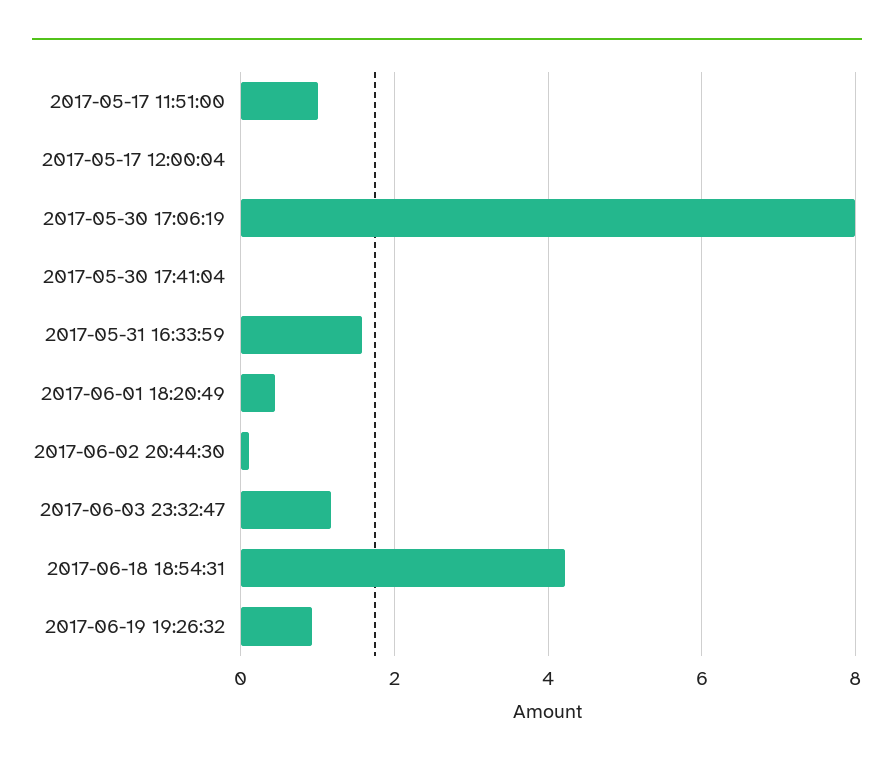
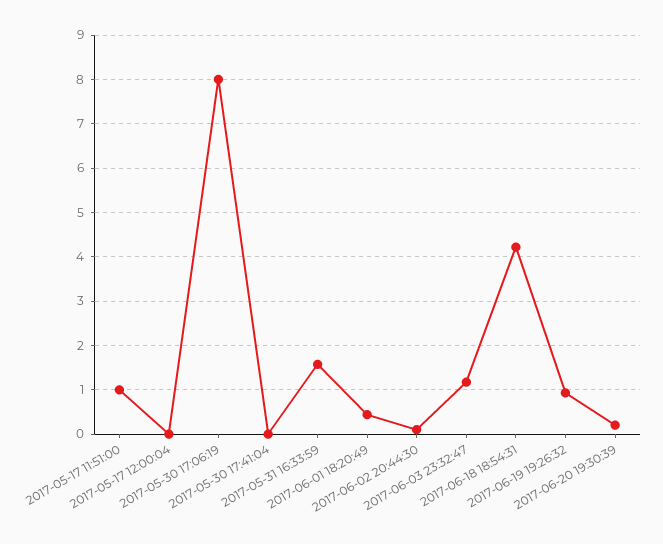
2017-06-20 19:30:39: none -> 0.2

